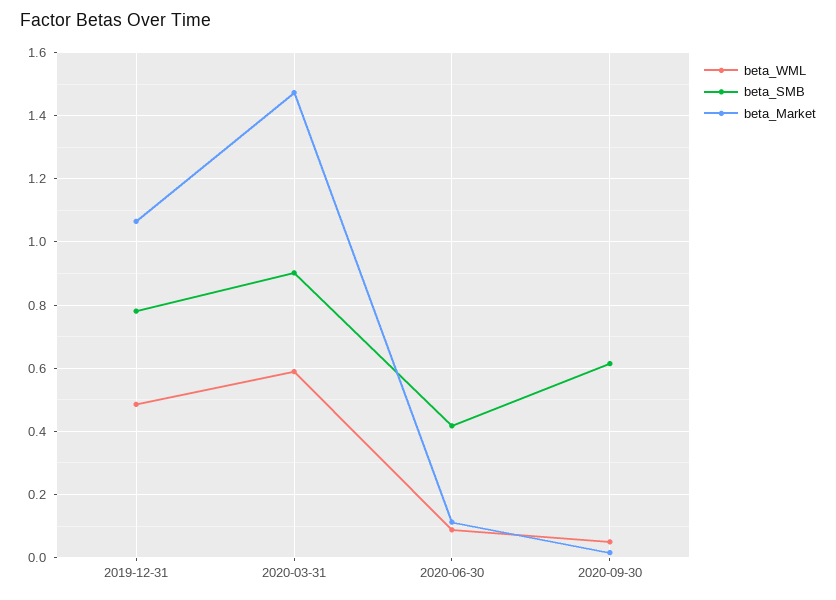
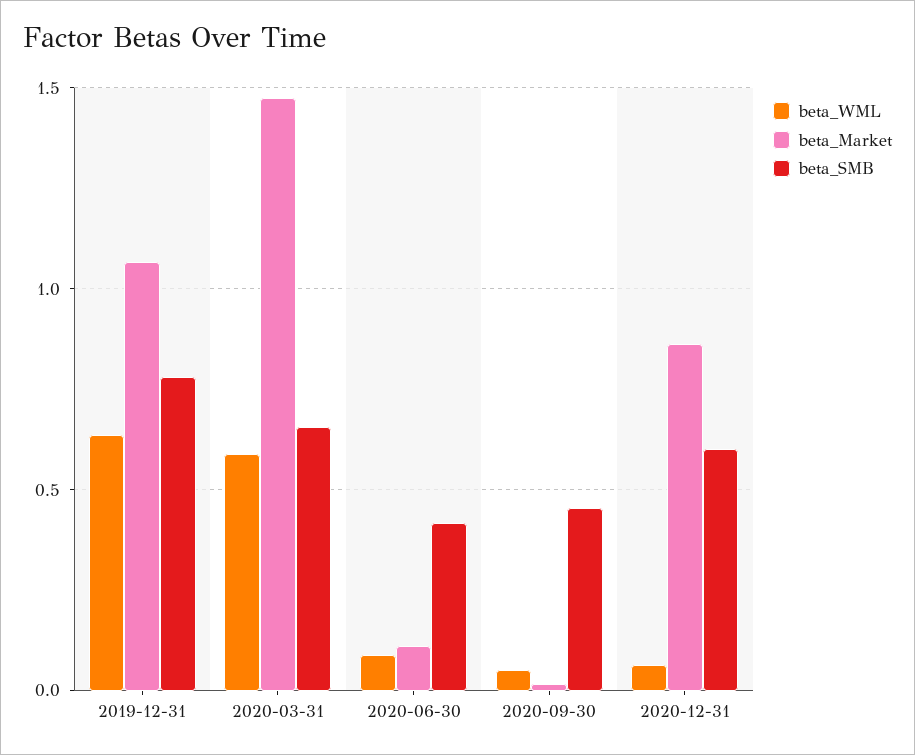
beta_WML, 2019-12-31: 0.48 -> 0.65
beta_SMB, 2020-03-31: 0.9 -> 0.65
beta_SMB, 2020-09-30: 0.62 -> 0.45
beta_WML, 2020-12-31: none -> 0.05
beta_Market, 2020-12-31: none -> 0.85
beta_SMB, 2020-12-31: none -> 0.6

